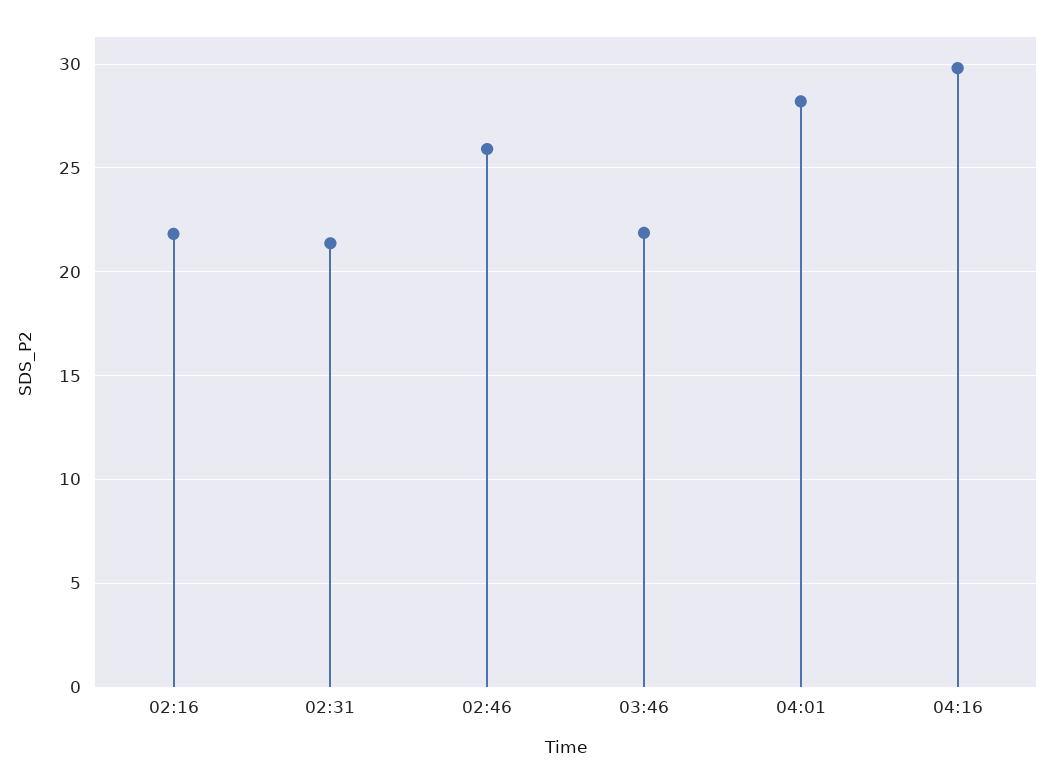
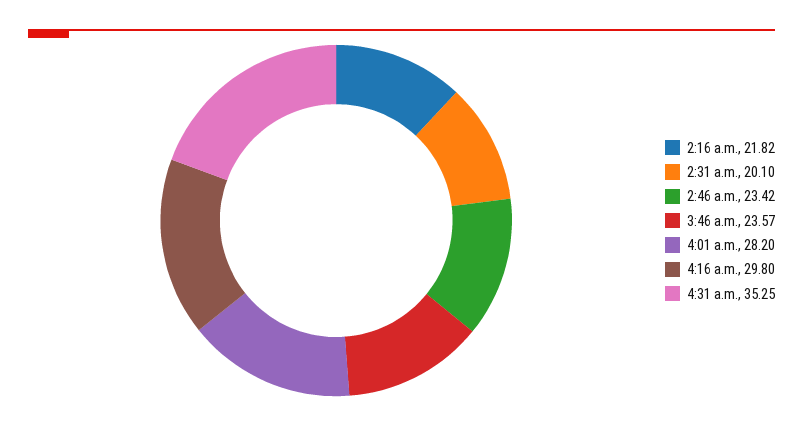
02:31: 21.5 -> 20.1
02:46: 26 -> 23.42
03:46: 22 -> 23.57
4:31 a.m.: none -> 35.25

